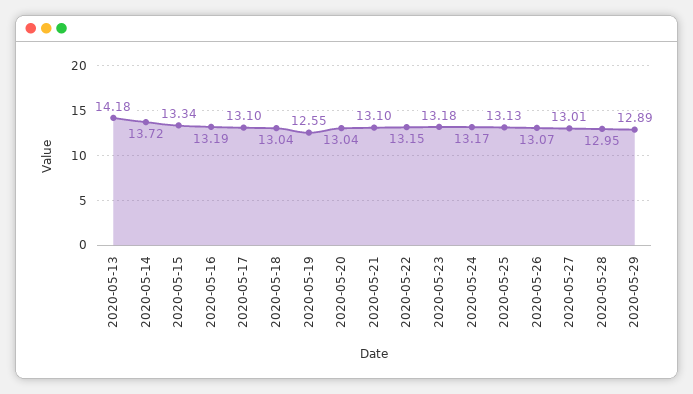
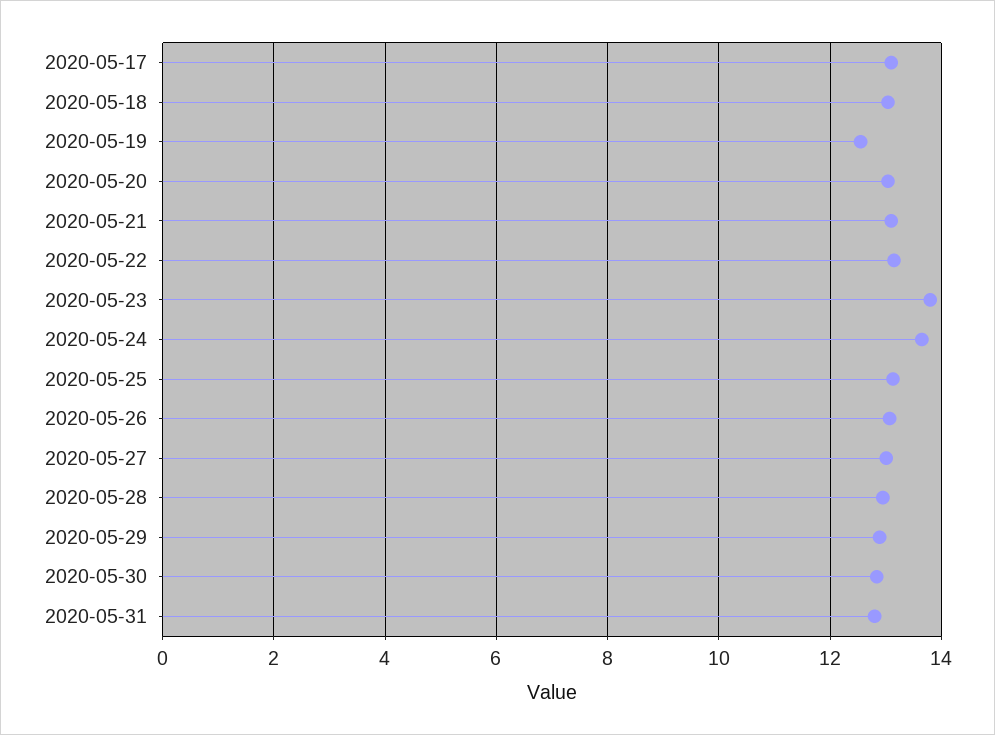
2020-05-13: 14.18 -> none
2020-05-14: 13.72 -> none
2020-05-15: 13.34 -> none
2020-05-16: 13.19 -> none
2020-05-23: 13.18 -> 13.8
2020-05-24: 13.17 -> 13.6
2020-05-30: none -> 12.8
2020-05-31: none -> 12.8

